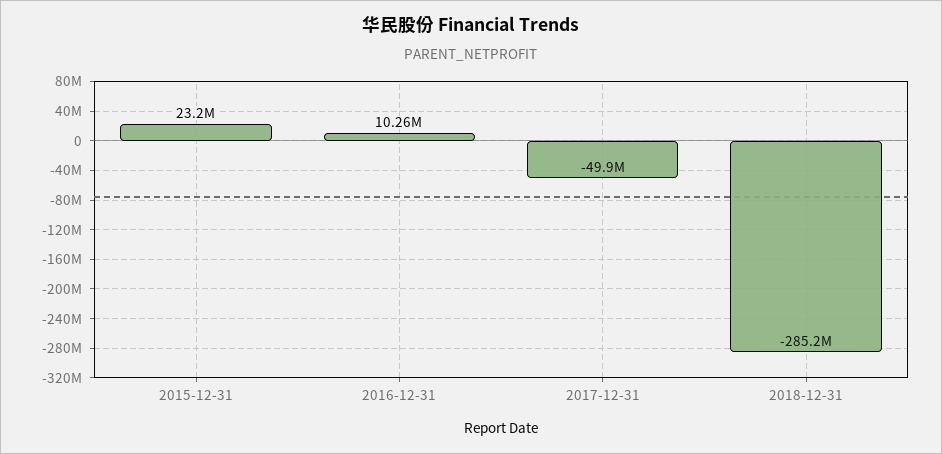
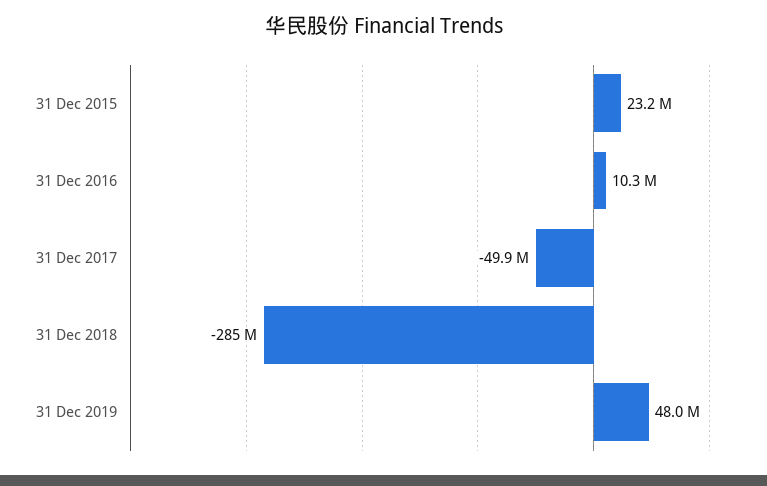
31 Dec 2019: none -> 48000000

